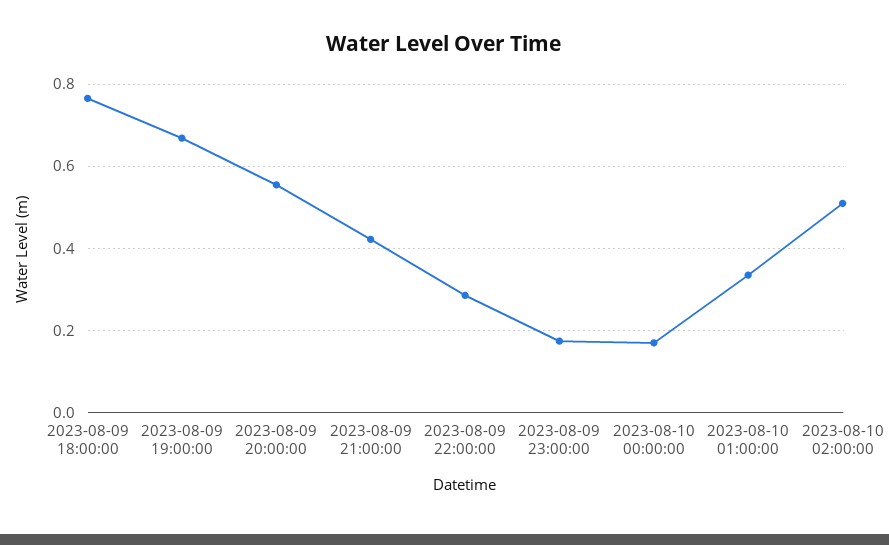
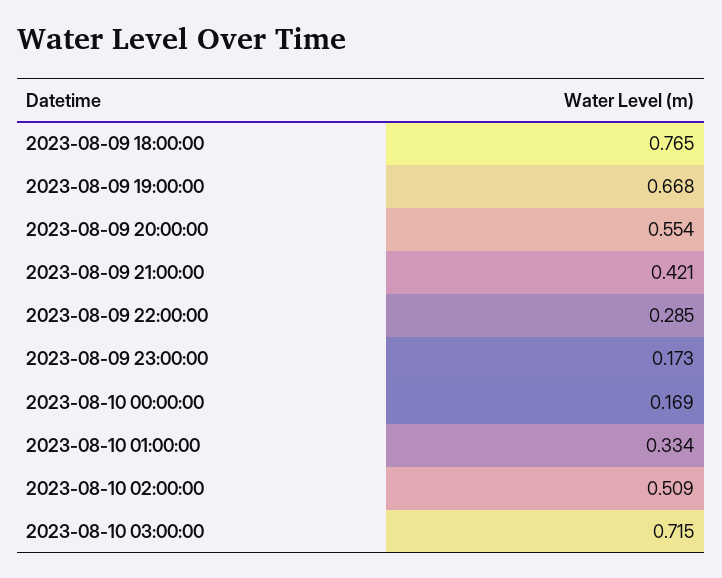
2023-08-10 03:00:00: none -> 0.715

